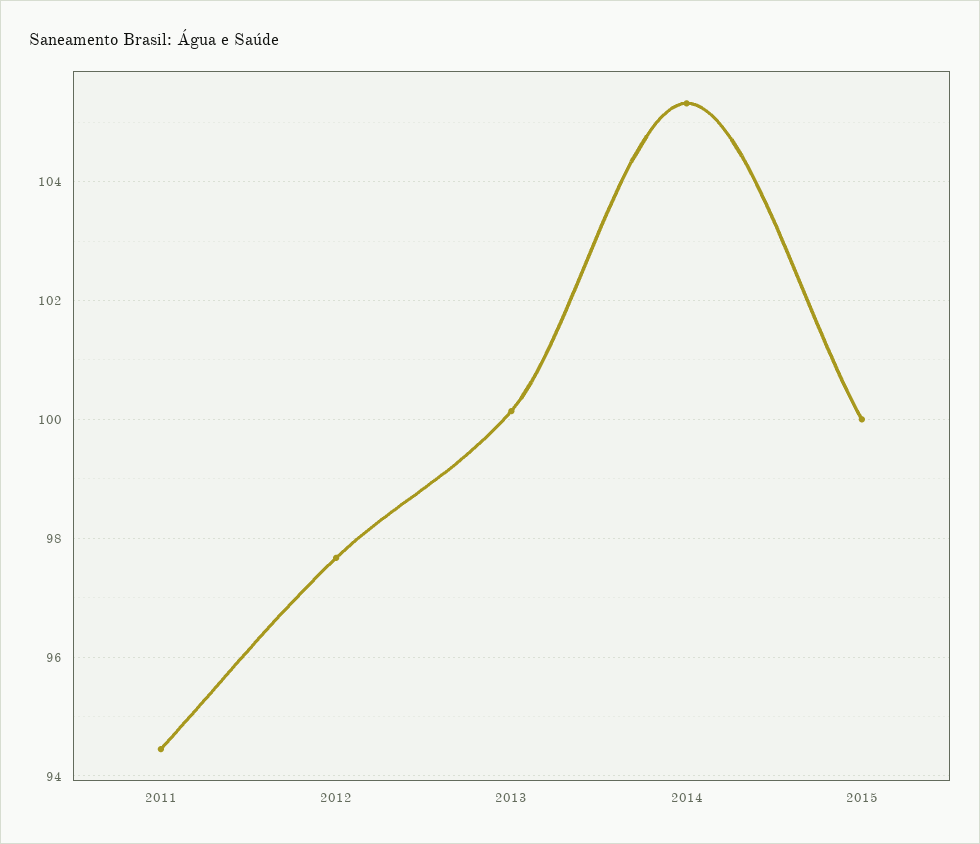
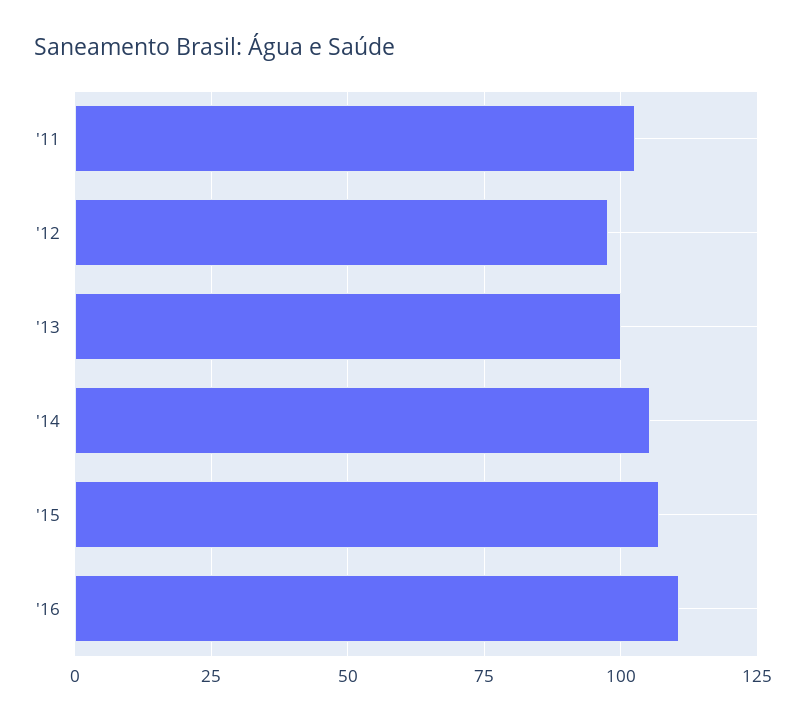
2011: 94.4 -> 102.5
2015: 100 -> 107.5
'16: none -> 110

